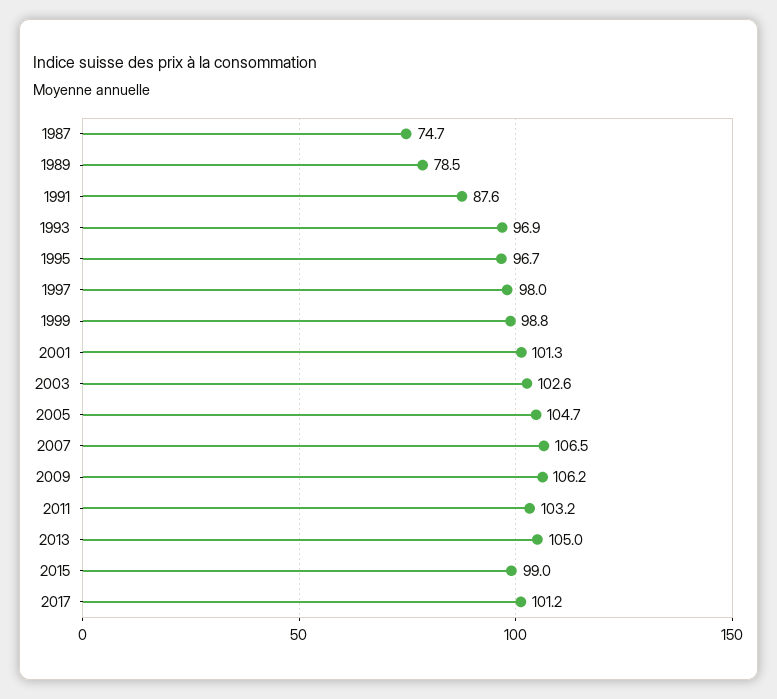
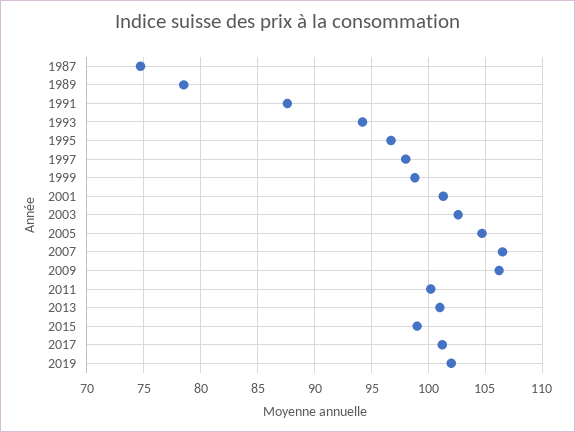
1993: 96.9 -> 94
2011: 103.2 -> 100
2013: 105 -> 101
2019: none -> 102

